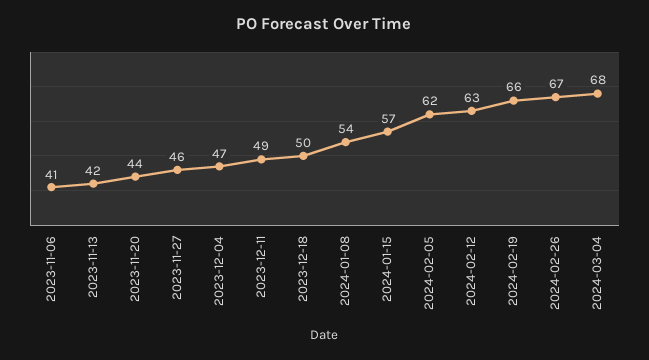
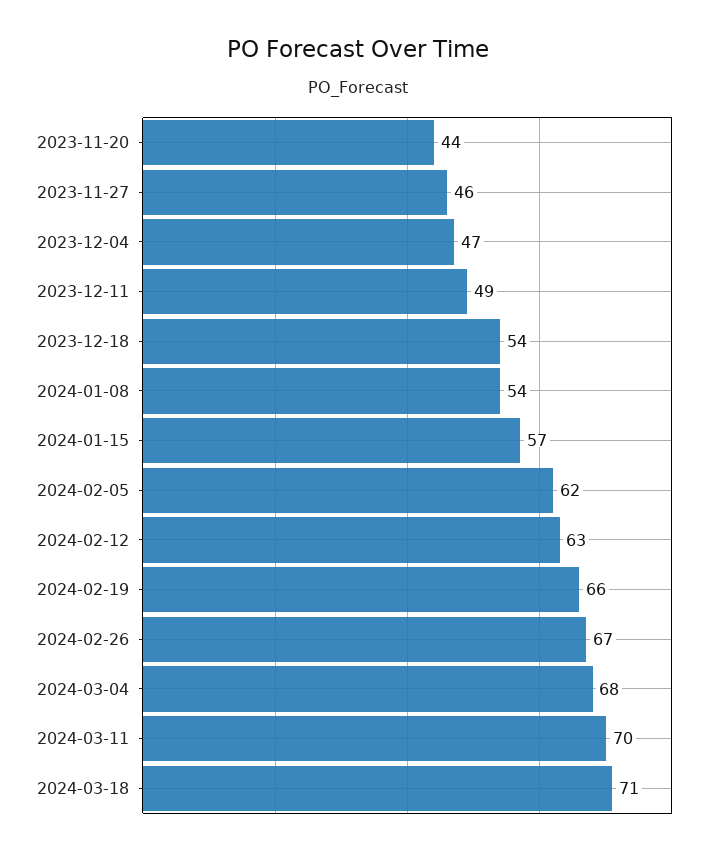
2023-11-06: 41 -> none
2023-11-13: 42 -> none
2023-12-18: 50 -> 54
2024-03-11: none -> 70
2024-03-18: none -> 71

